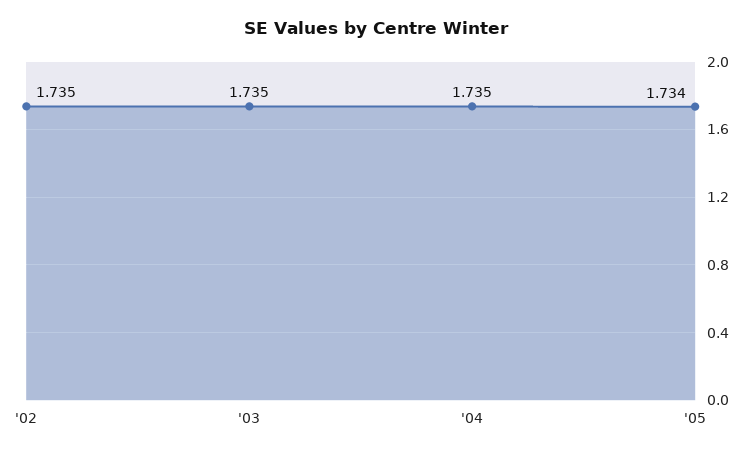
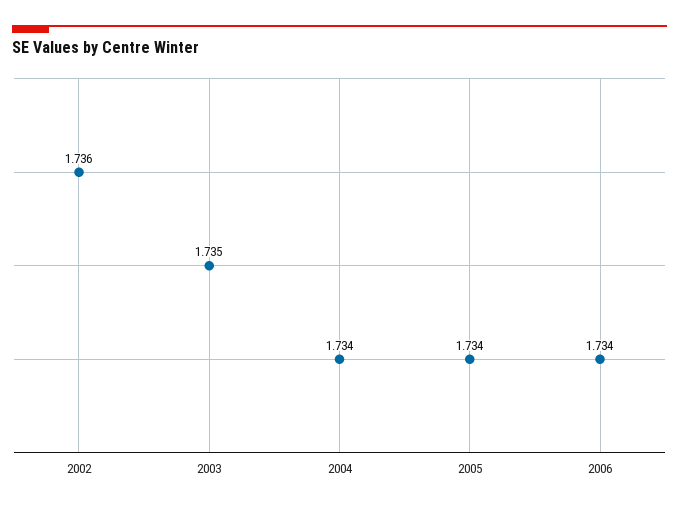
'02: 1.735 -> 1.736
'04: 1.735 -> 1.734
2006: none -> 1.734

